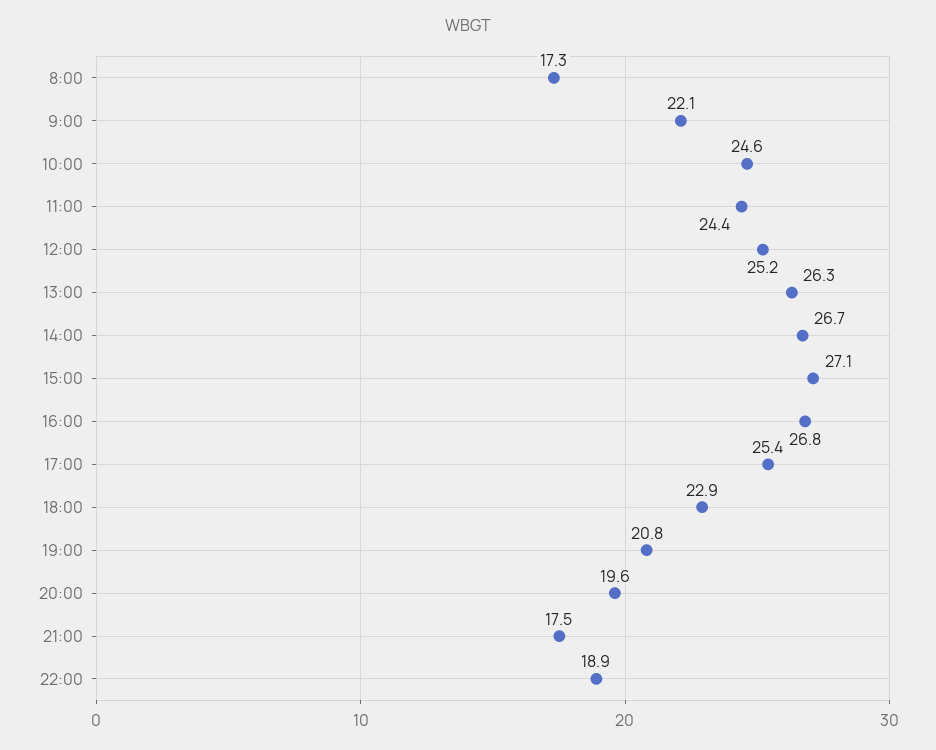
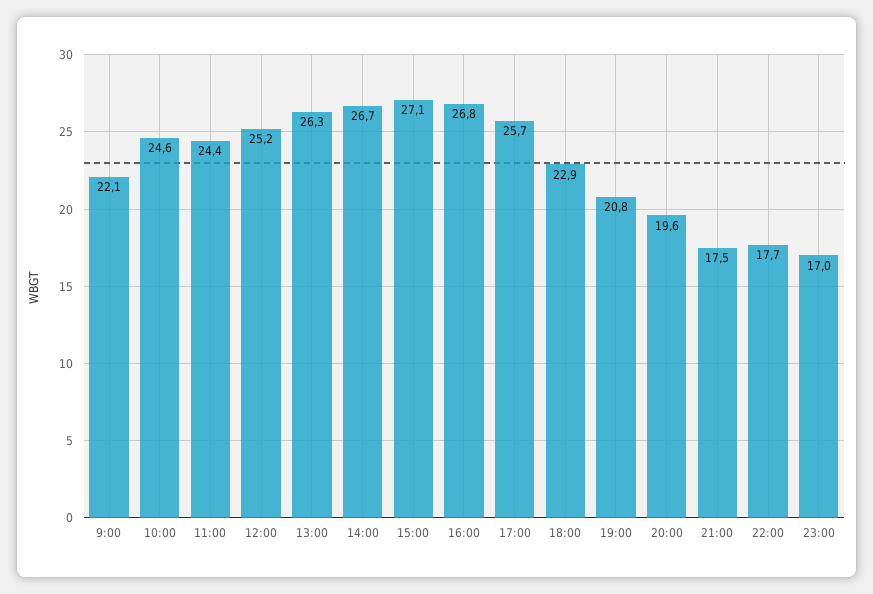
8:00: 17.3 -> none
17:00: 25.4 -> 25.7
22:00: 18.9 -> 17.7
23:00: none -> 17

